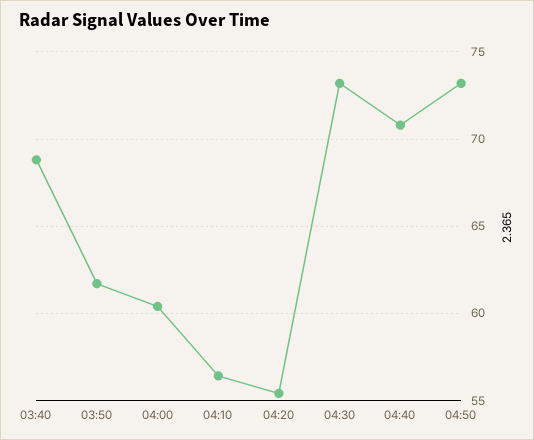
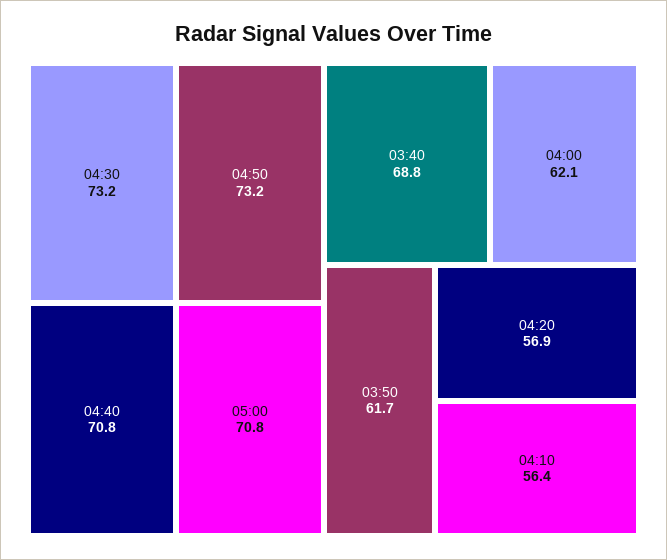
04:00: 60.5 -> 62.1
04:20: 55.5 -> 56.9
05:00: none -> 70.8

